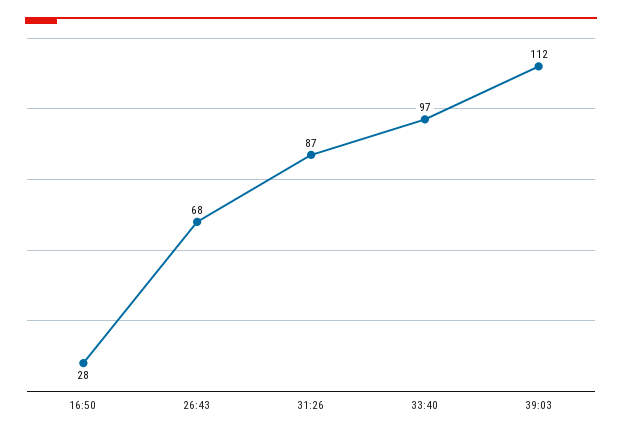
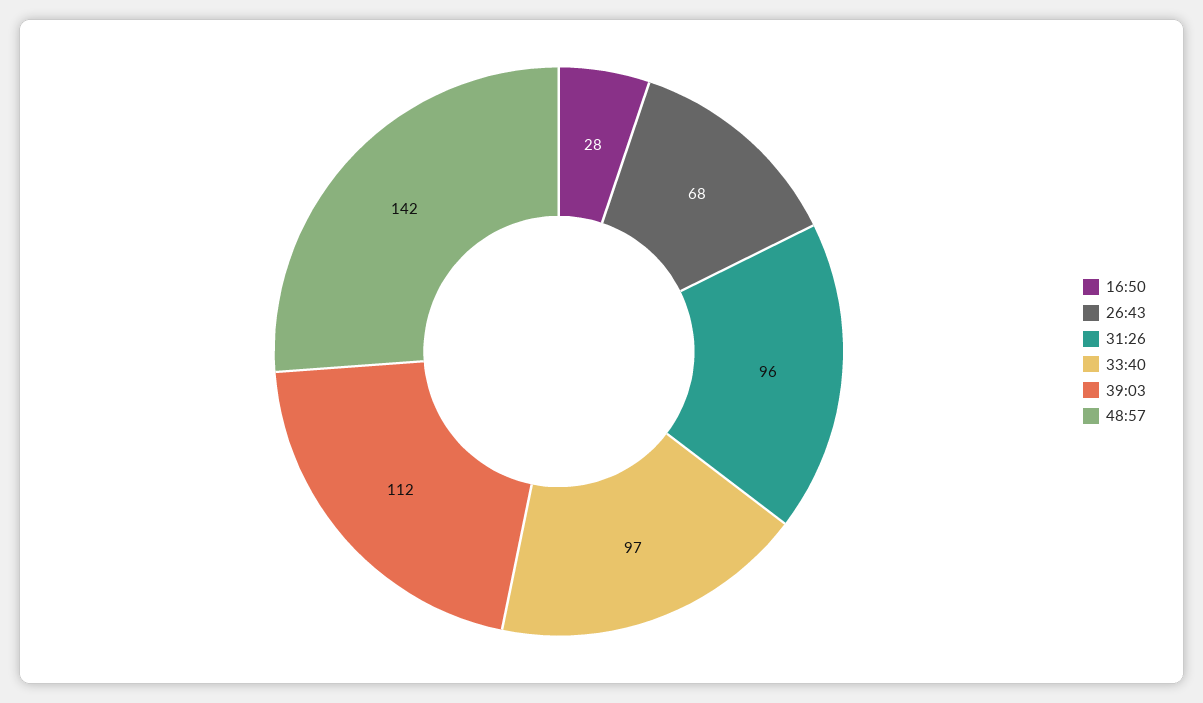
31:26: 87 -> 96
48:57: none -> 142

